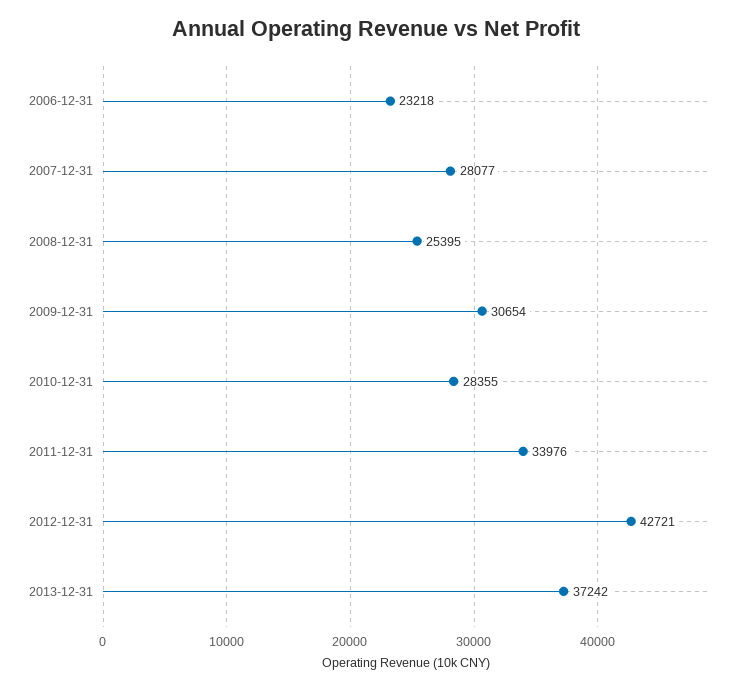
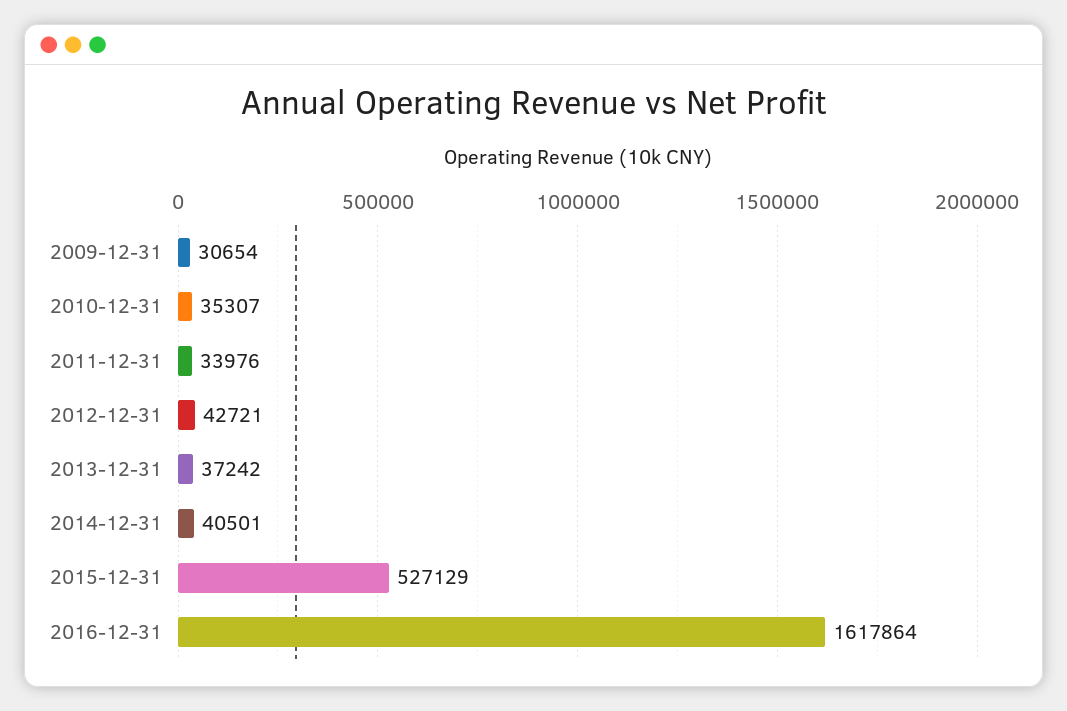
2006-12-31: 23218 -> none
2007-12-31: 28077 -> none
2008-12-31: 25395 -> none
2010-12-31: 28355 -> 35307
2014-12-31: none -> 40501
2015-12-31: none -> 527129
2016-12-31: none -> 1617864

